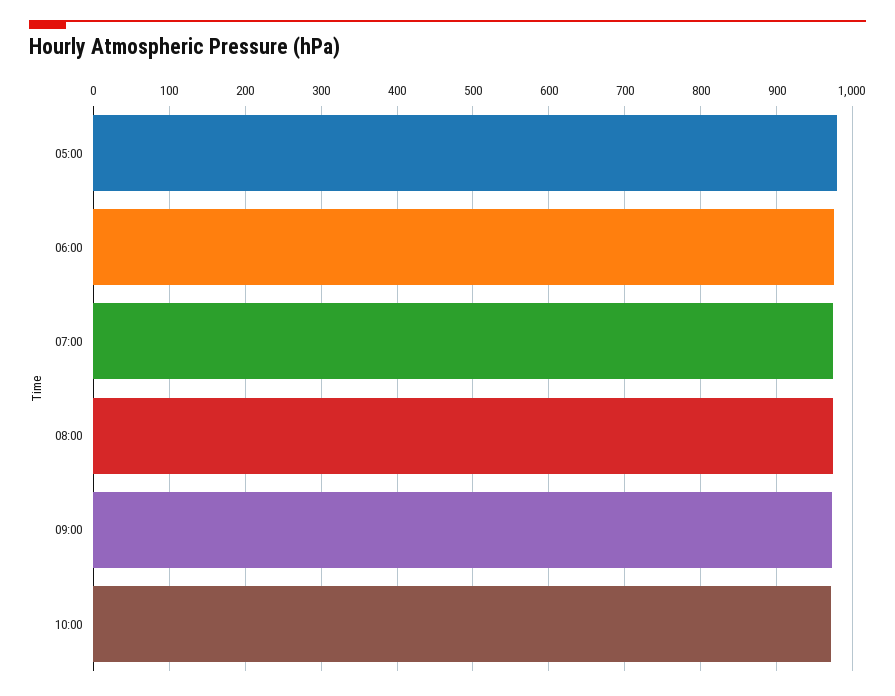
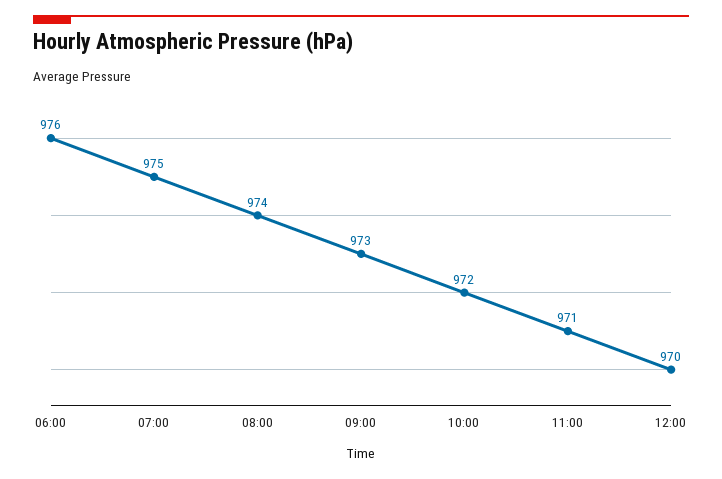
05:00: 980 -> none
11:00: none -> 971
12:00: none -> 970

